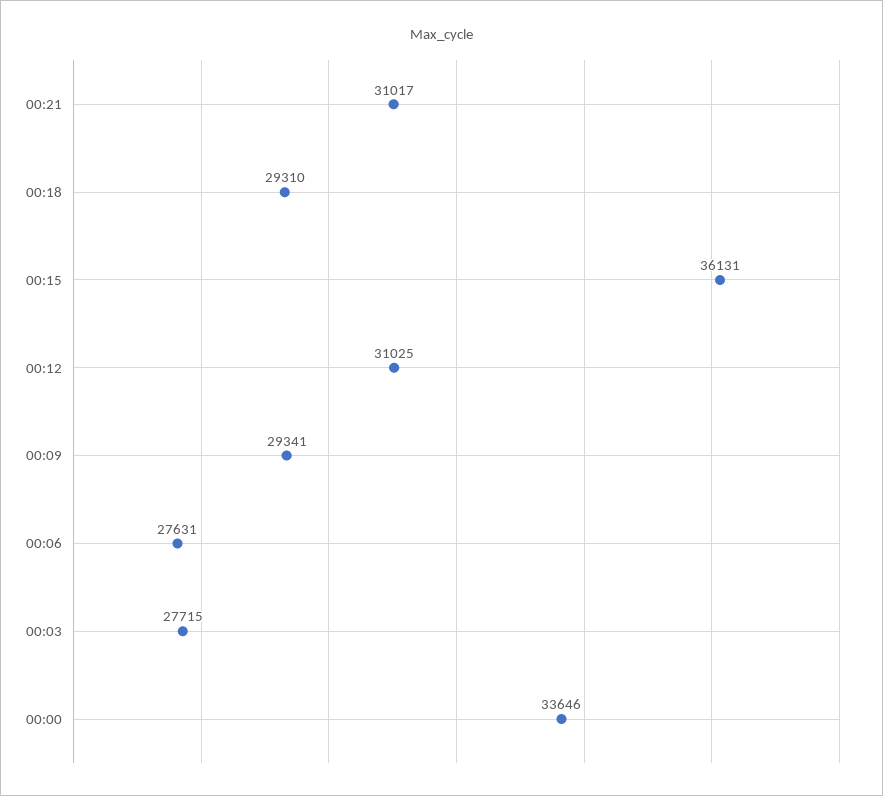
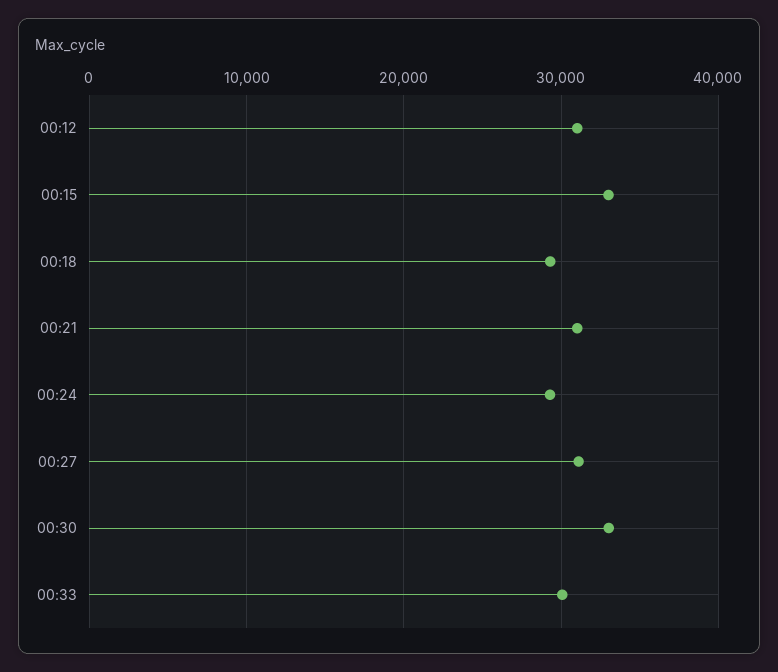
00:15: 36131 -> 33000
00:09: 29341 -> none
00:06: 27631 -> none
00:03: 27715 -> none
00:00: 33646 -> none
00:24: none -> 29000
00:27: none -> 31000
00:30: none -> 33000
00:33: none -> 30000

